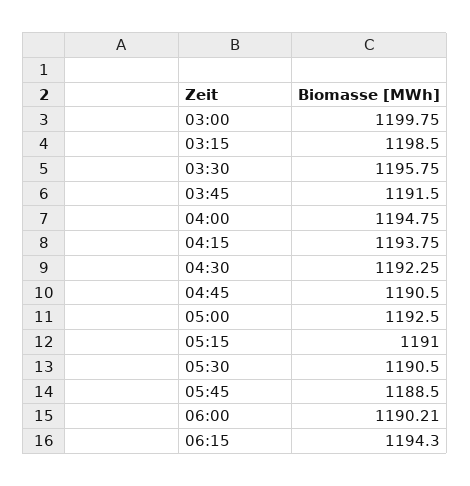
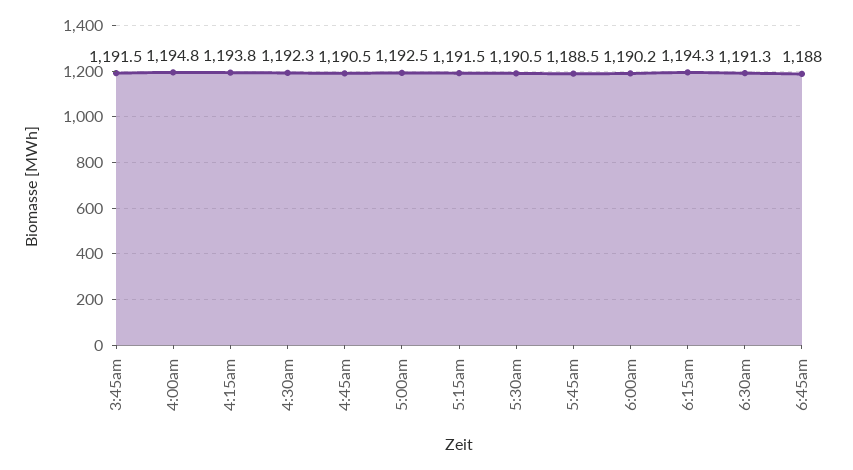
03:00: 1199.75 -> none
03:15: 1198.5 -> none
03:30: 1195.75 -> none
05:15: 1191 -> 1191.5
6:30am: none -> 1191.3
6:45am: none -> 1188

